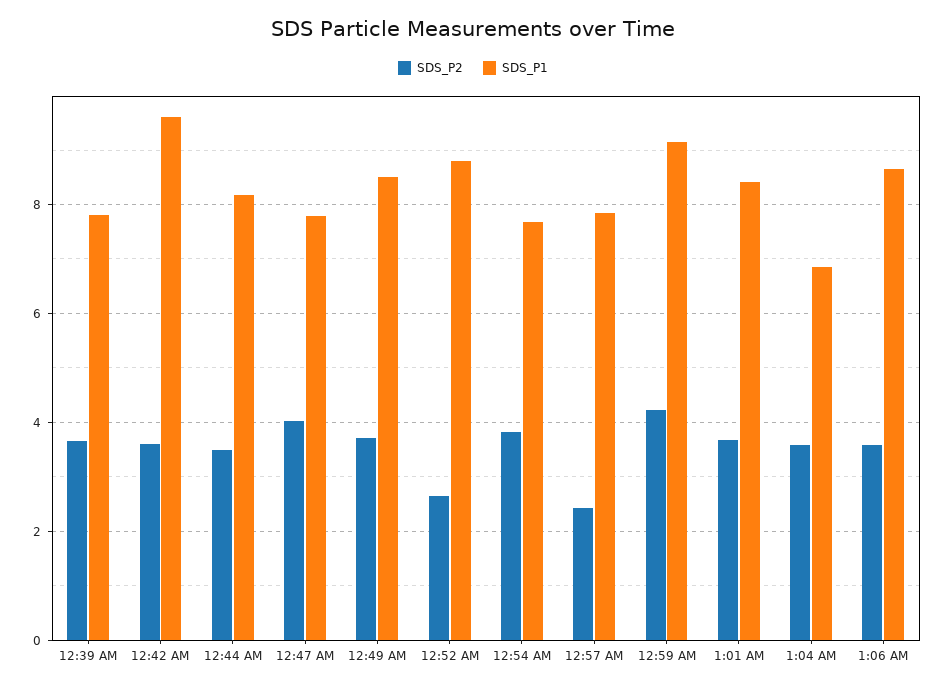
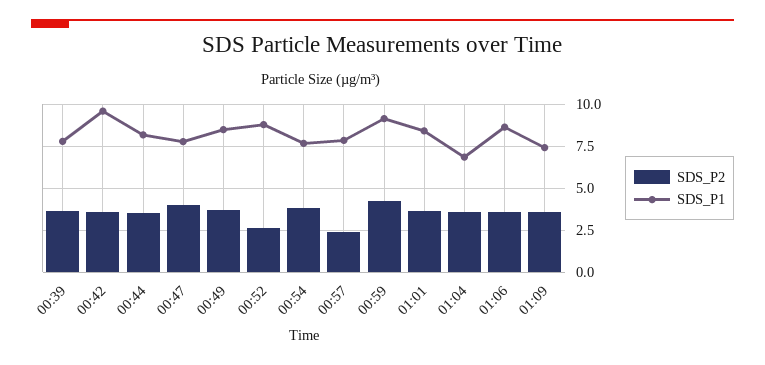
SDS_P2, 01:09: none -> 3.5
SDS_P1, 01:09: none -> 7.5

